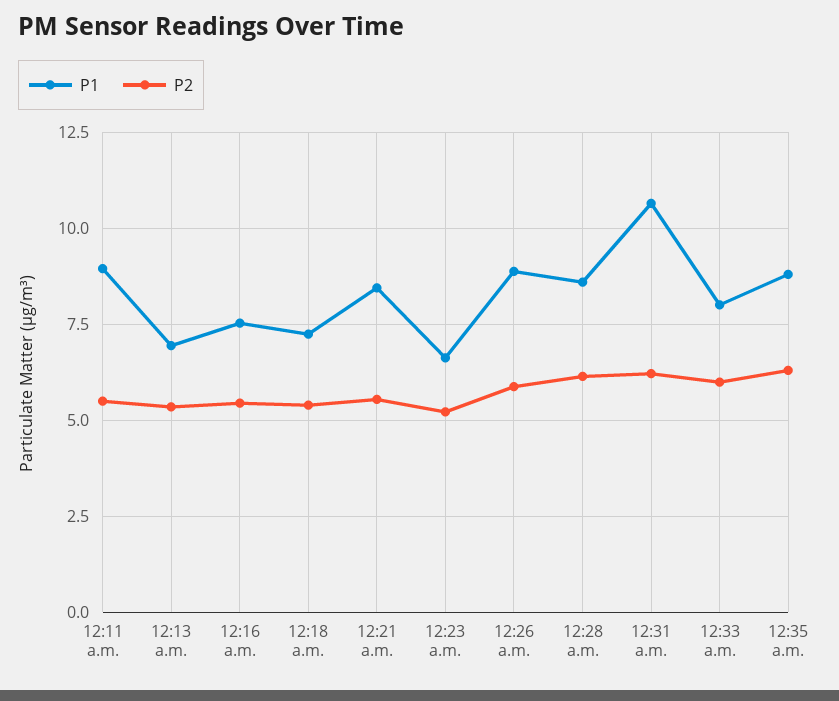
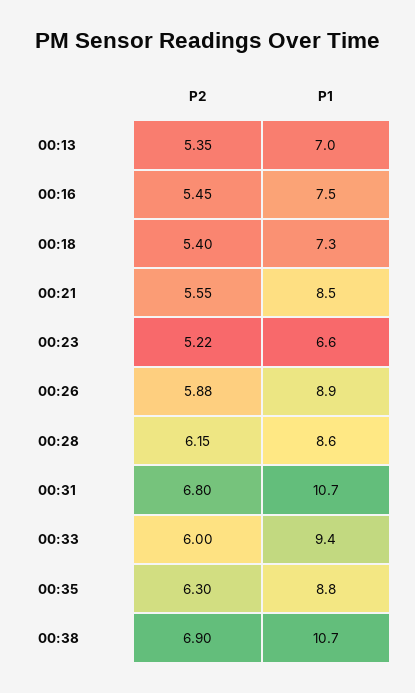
P1, 12:11 a.m.: 9 -> none
P2, 12:11 a.m.: 5.5 -> none
P2, 12:31 a.m.: 6.25 -> 6.8
P1, 12:33 a.m.: 8 -> 9.4
P2, 00:38: none -> 6.9
P1, 00:38: none -> 10.7

